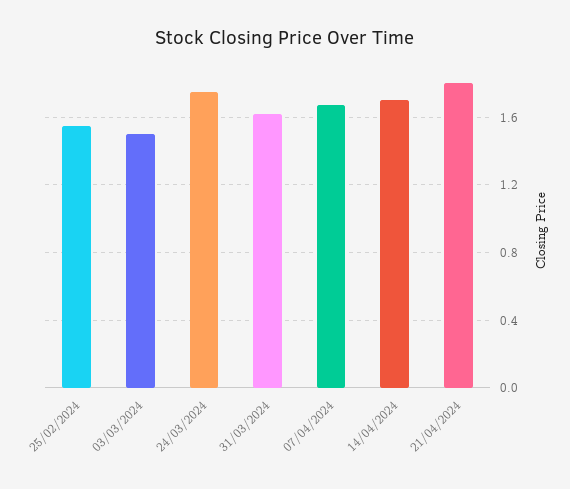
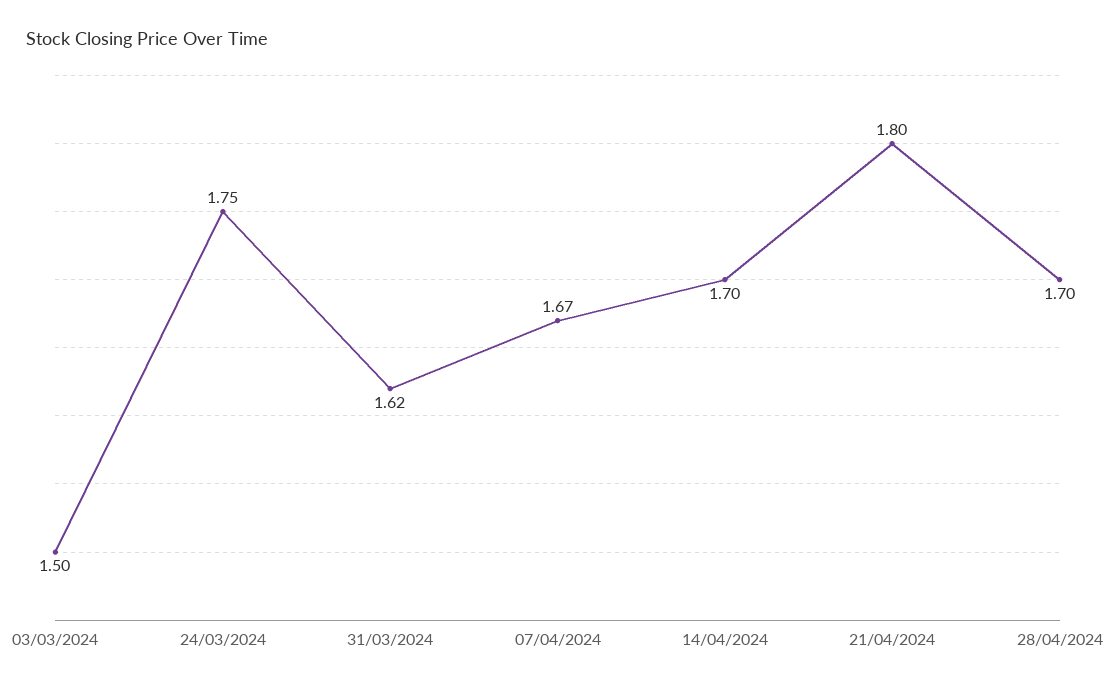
25/02/2024: 1.55 -> none
28/04/2024: none -> 1.7

